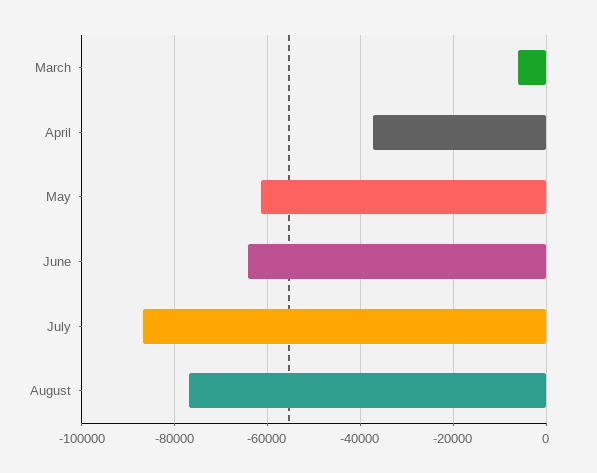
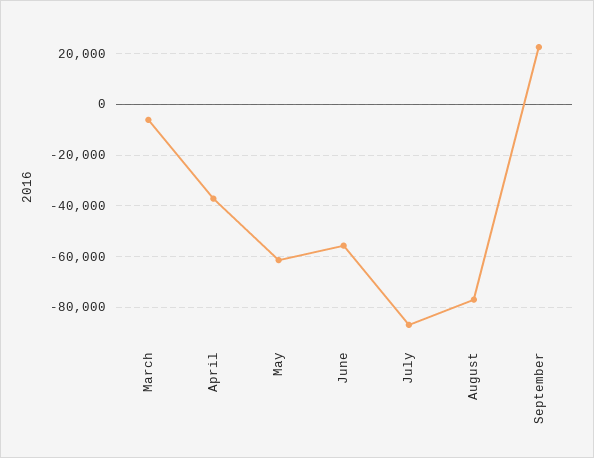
June: -64000 -> -55000
September: none -> 22500

